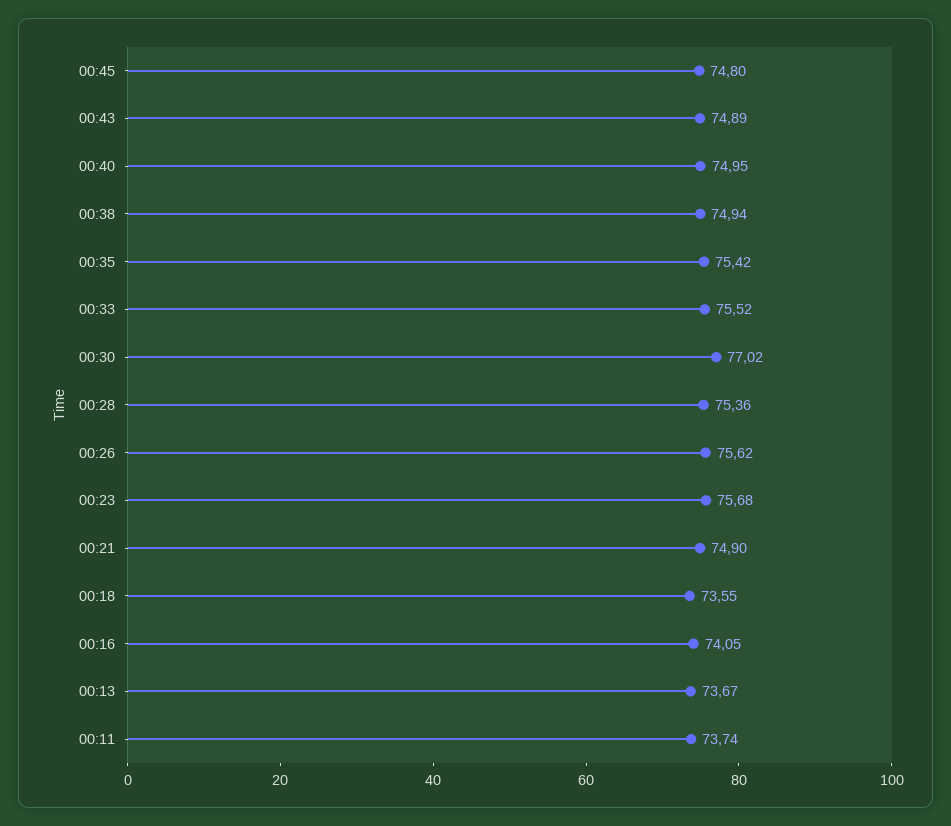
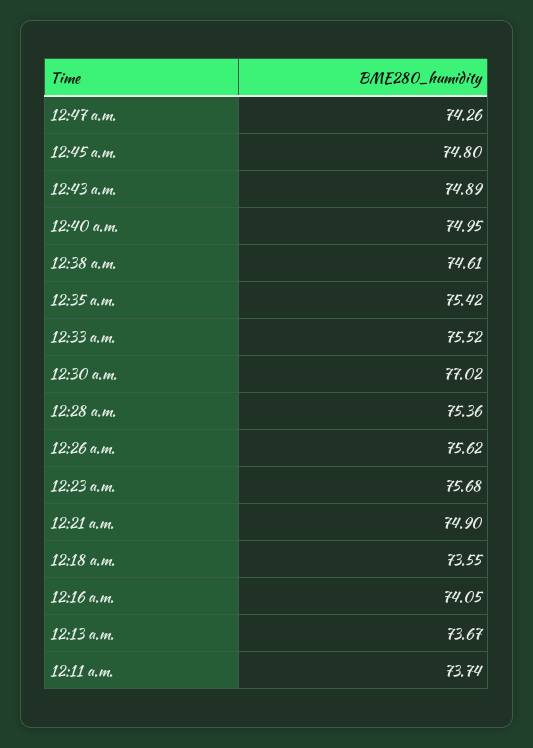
00:38: 74.94 -> 74.61
12:47 a.m.: none -> 74.26

